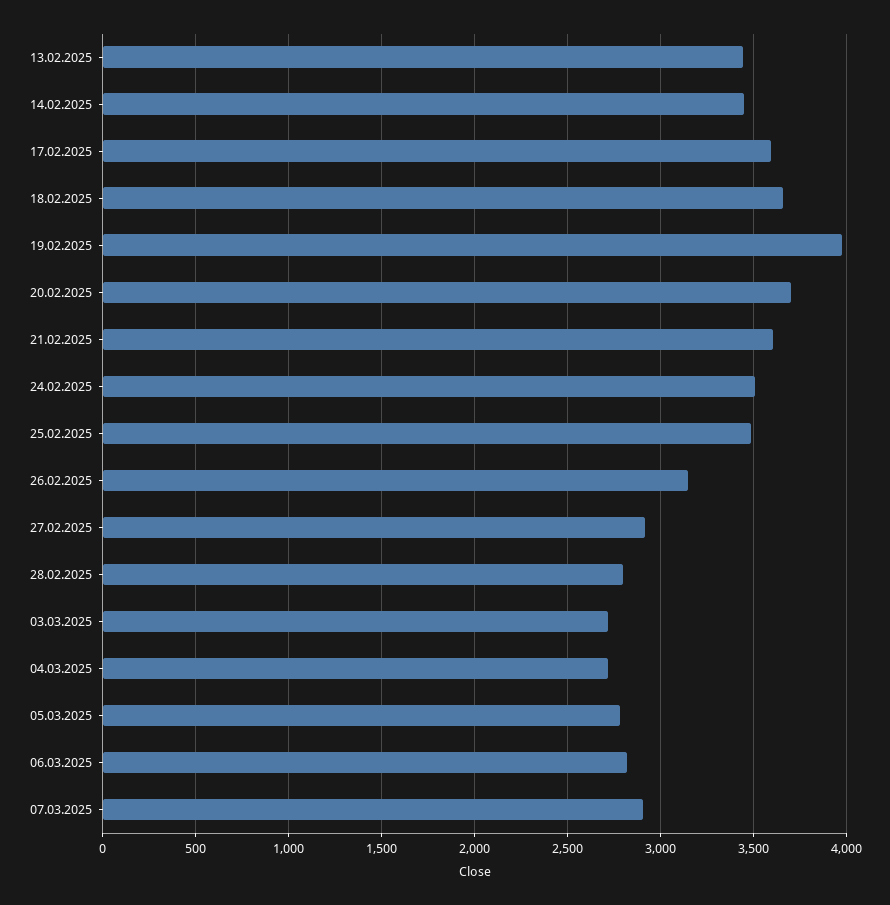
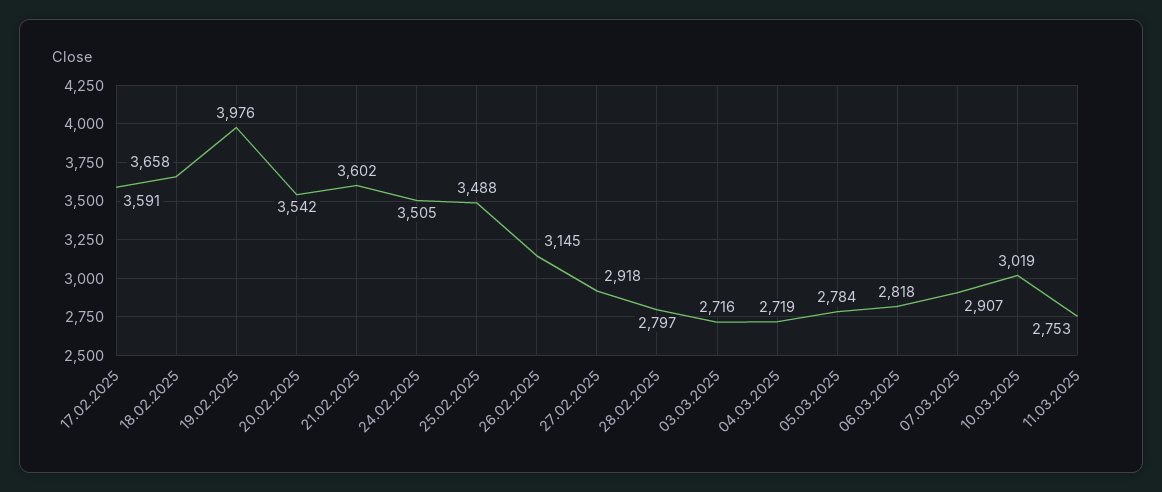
13.02.2025: 3450 -> none
14.02.2025: 3450 -> none
20.02.2025: 3700 -> 3542
10.03.2025: none -> 3019
11.03.2025: none -> 2753

